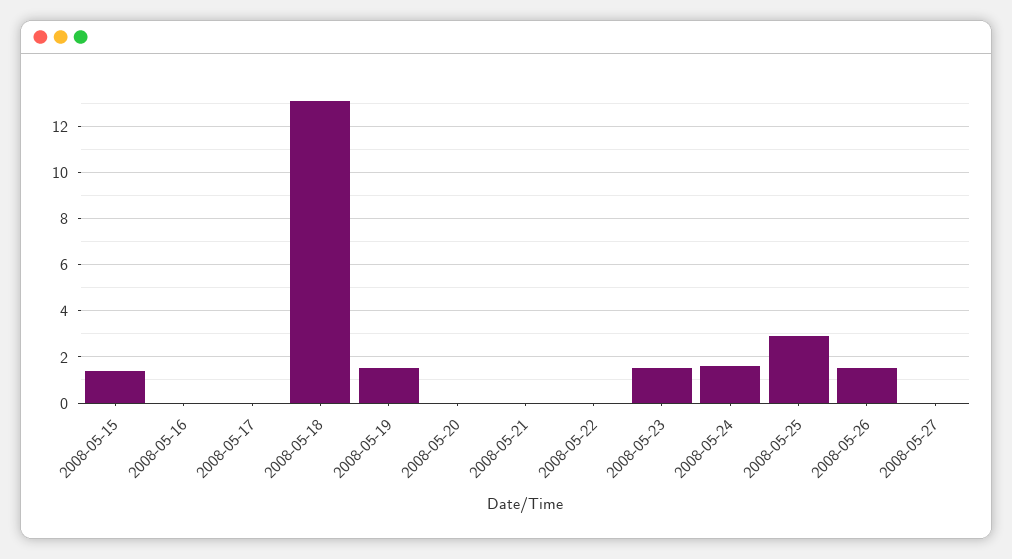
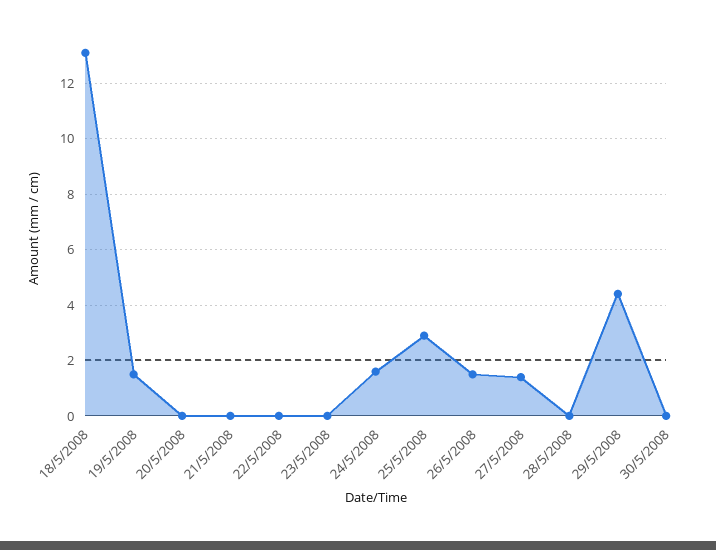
2008-05-15: 1.5 -> none
2008-05-16: 0 -> none
2008-05-17: 0 -> none
2008-05-23: 1.5 -> 0
2008-05-27: 0 -> 1.5
28/5/2008: none -> 0
29/5/2008: none -> 4.5
30/5/2008: none -> 0

